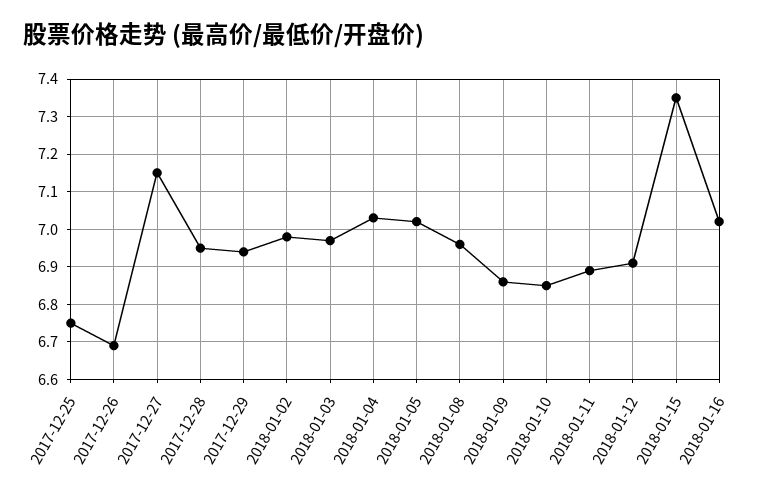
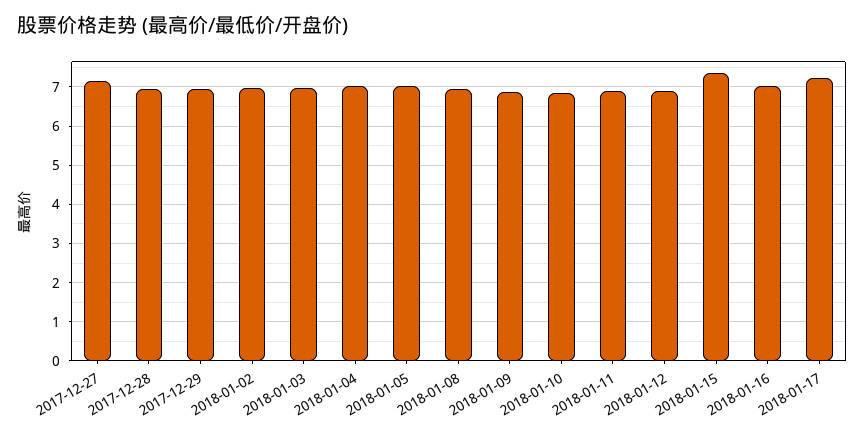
2017-12-25: 6.75 -> none
2017-12-26: 6.7 -> none
2018-01-17: none -> 7.2

